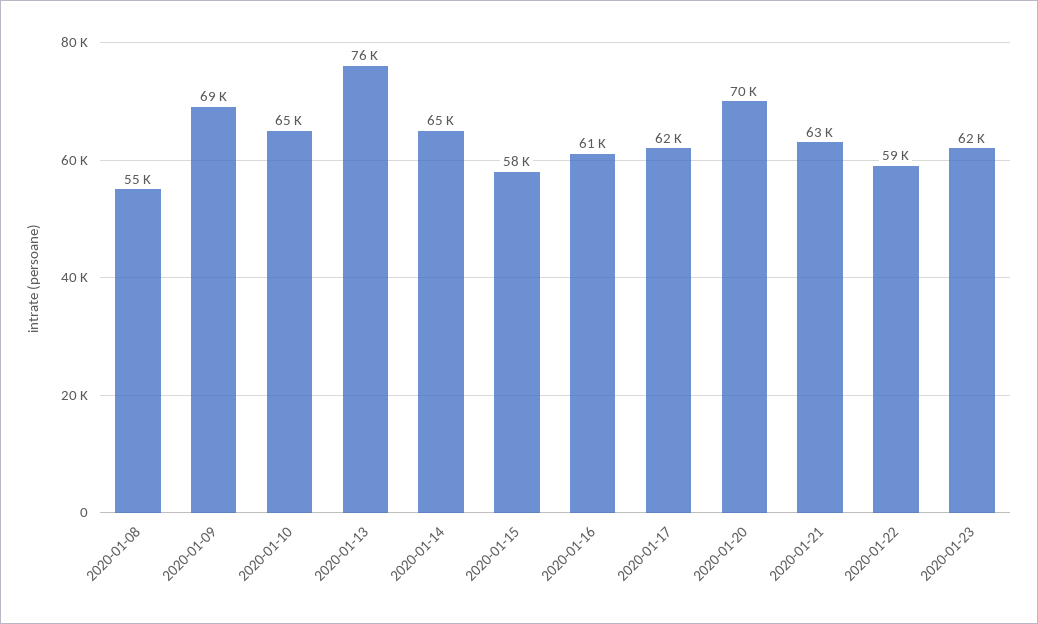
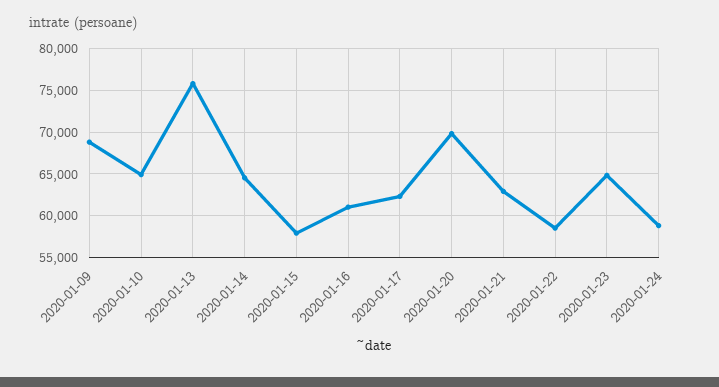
2020-01-08: 55000 -> none
2020-01-23: 62000 -> 65000
2020-01-24: none -> 59000

